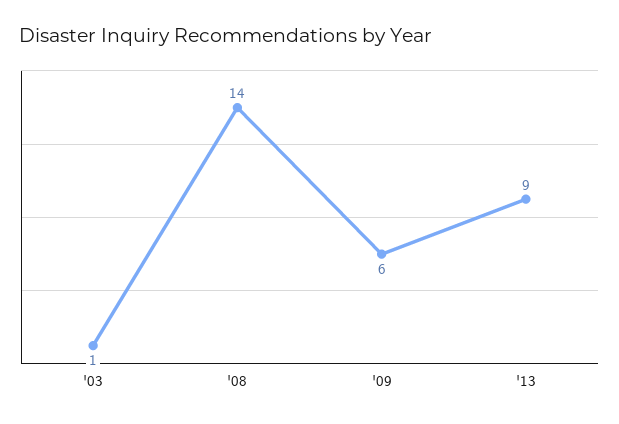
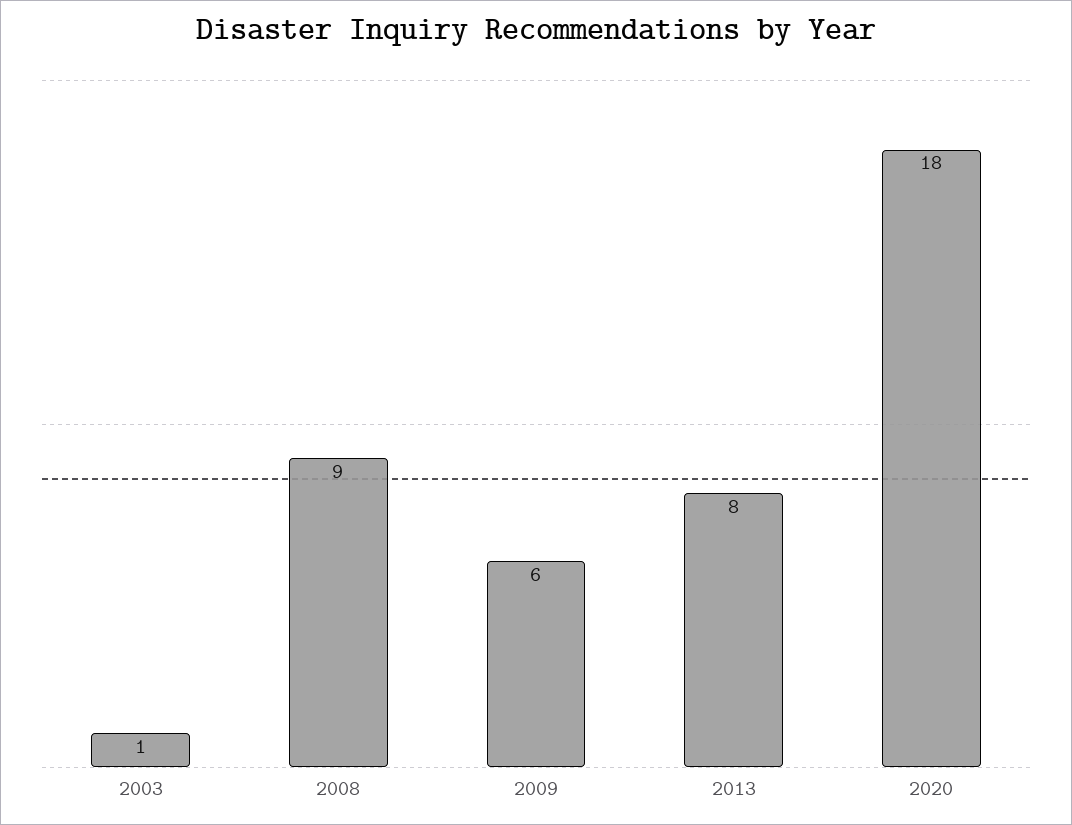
'08: 14 -> 9
'13: 9 -> 8
2020: none -> 18

